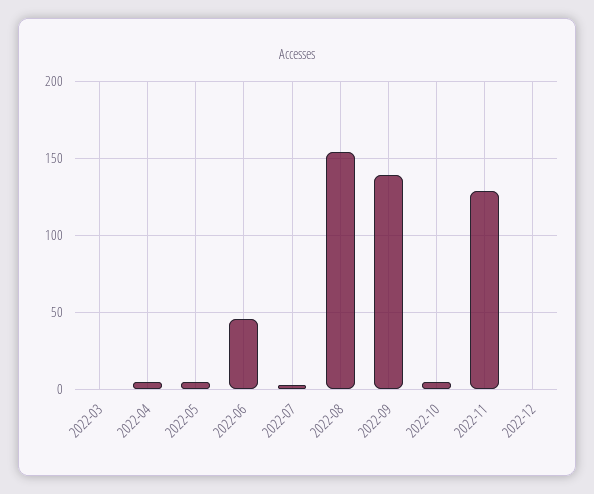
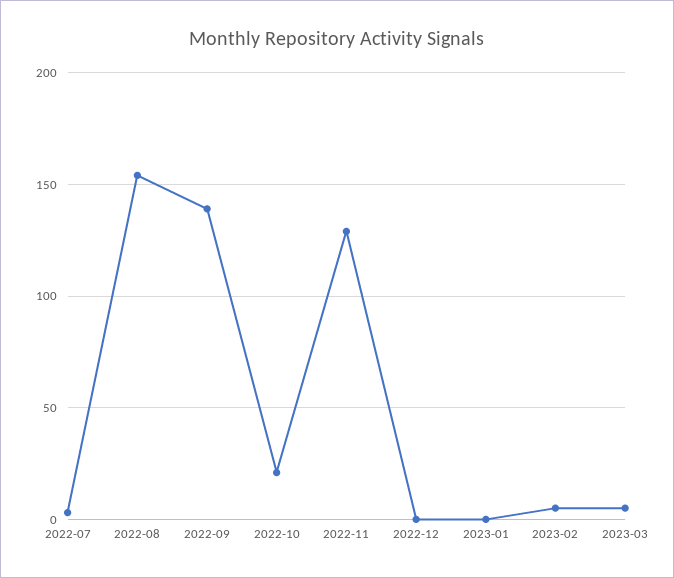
2022-03: 0 -> none
2022-04: 5 -> none
2022-05: 5 -> none
2022-06: 45 -> none
2022-10: 5 -> 20
2023-01: none -> 0
2023-02: none -> 5
2023-03: none -> 5

